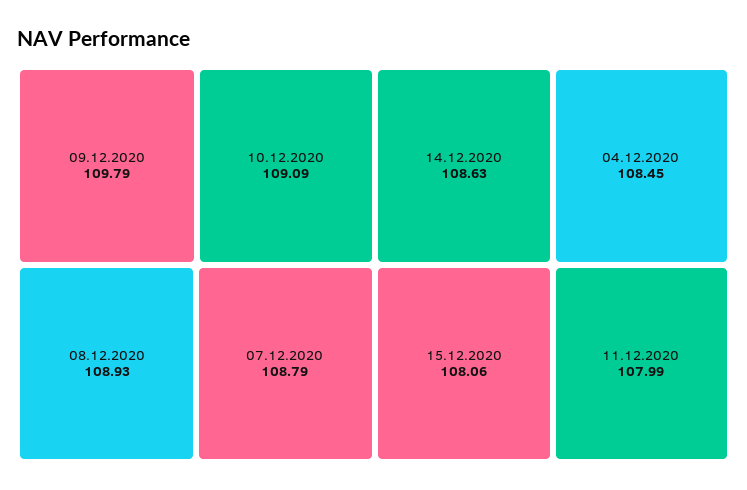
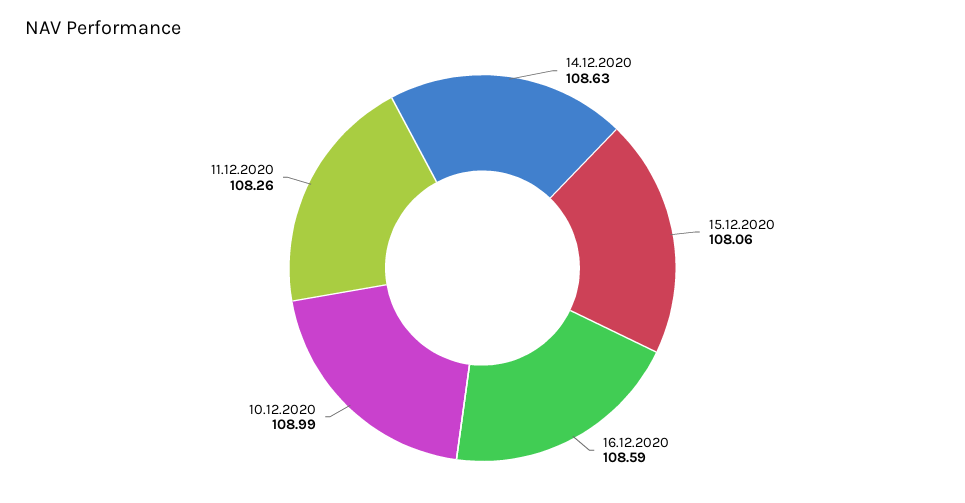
09.12.2020: 109.79 -> none
10.12.2020: 109.09 -> 108.99
08.12.2020: 108.93 -> none
07.12.2020: 108.79 -> none
04.12.2020: 108.45 -> none
11.12.2020: 107.99 -> 108.26
16.12.2020: none -> 108.59

